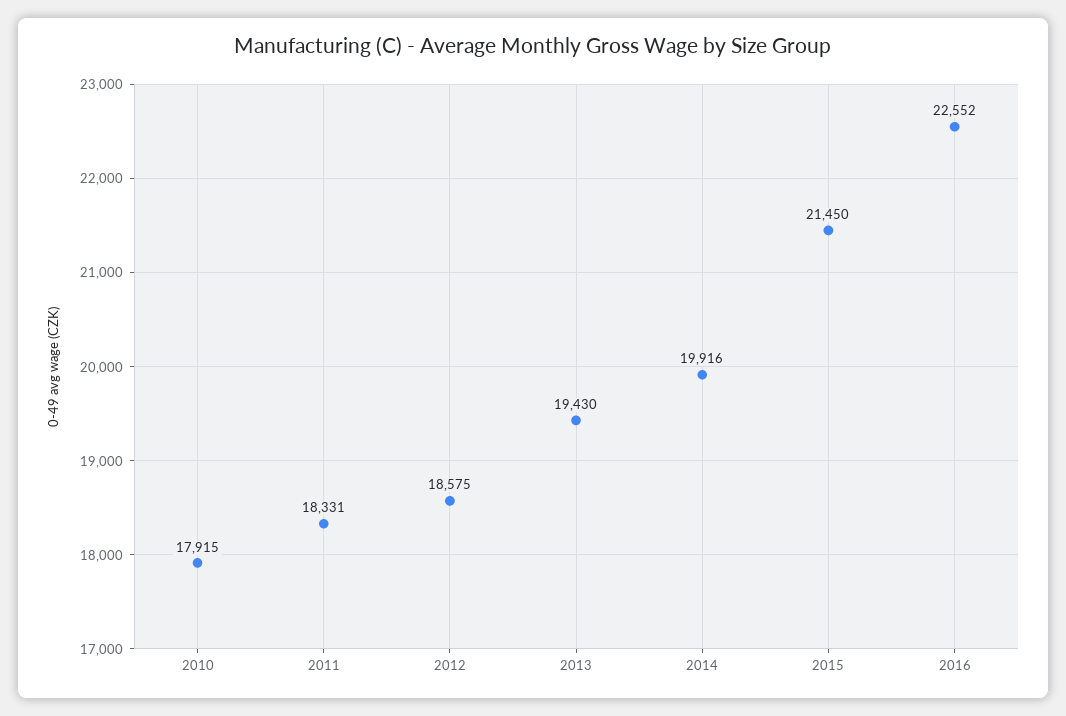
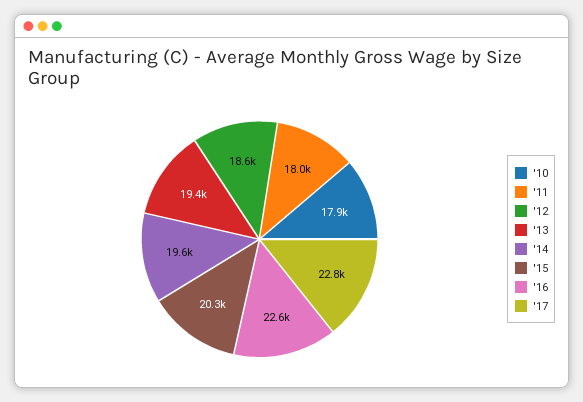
2011: 18331 -> 18000
2014: 19916 -> 19600
2015: 21450 -> 20300
'17: none -> 22800

